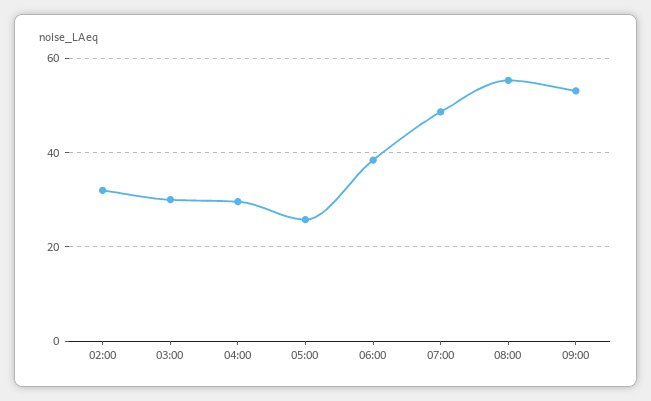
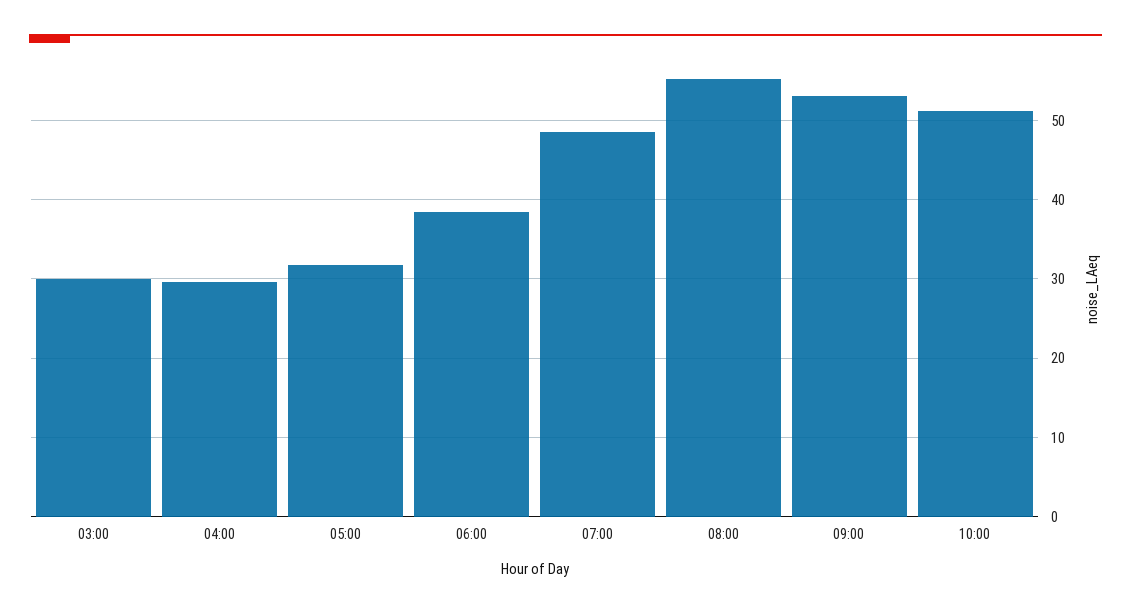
02:00: 32 -> none
05:00: 26 -> 32
10:00: none -> 51

